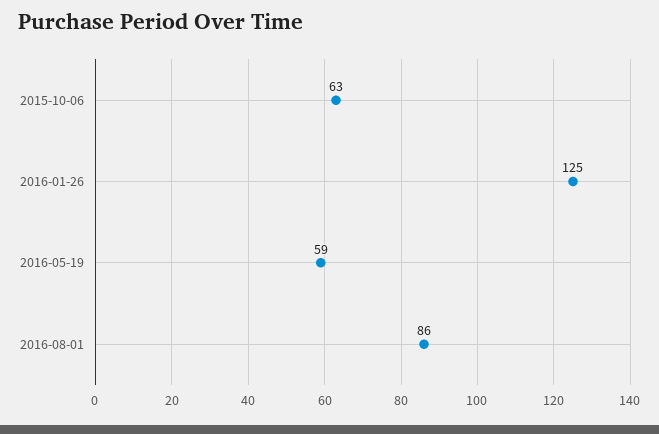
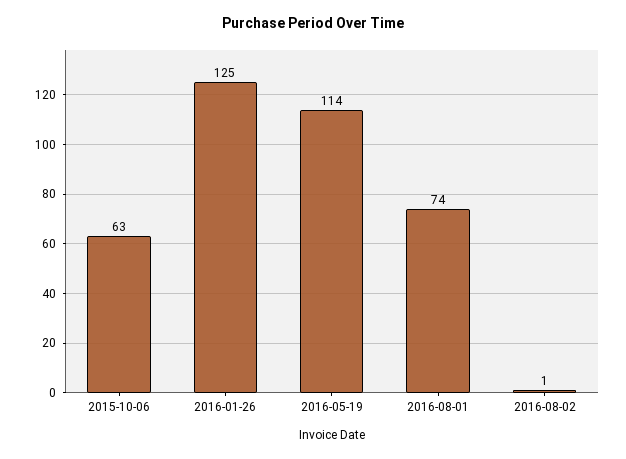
2016-05-19: 59 -> 114
2016-08-01: 86 -> 74
2016-08-02: none -> 1

